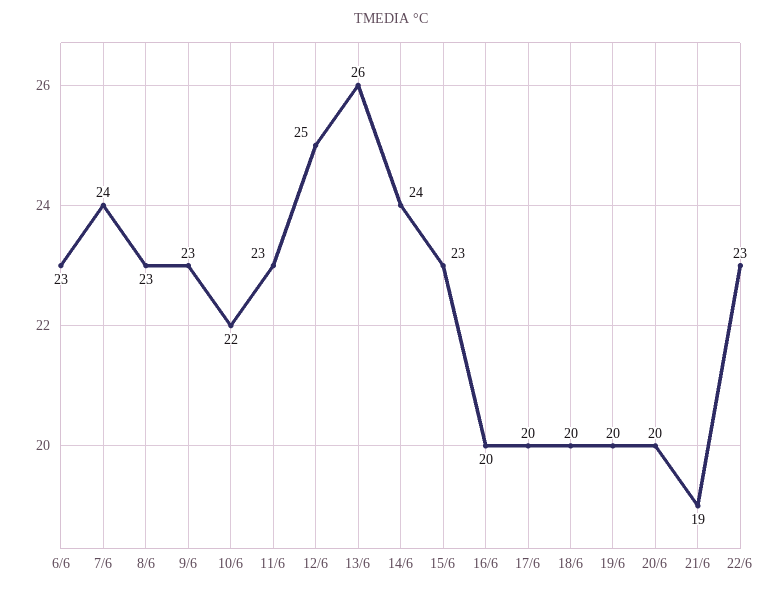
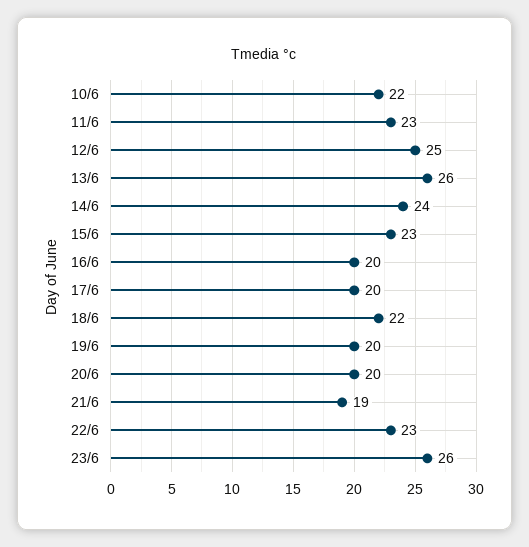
6/6: 23 -> none
7/6: 24 -> none
8/6: 23 -> none
9/6: 23 -> none
18/6: 20 -> 22
23/6: none -> 26

